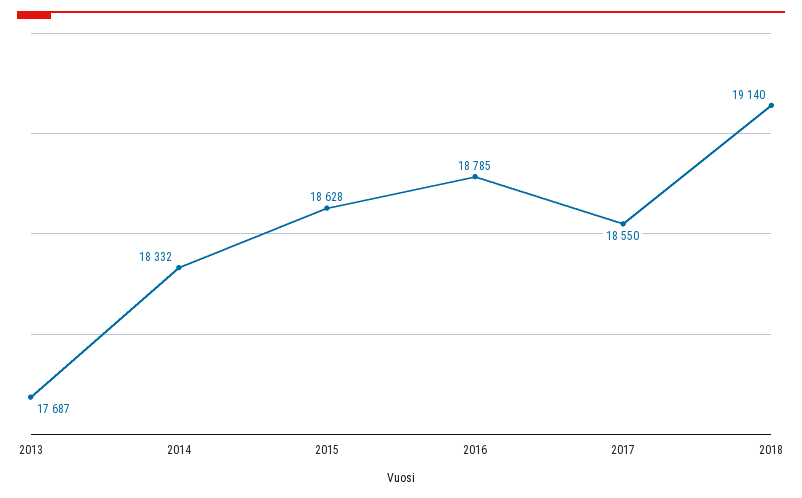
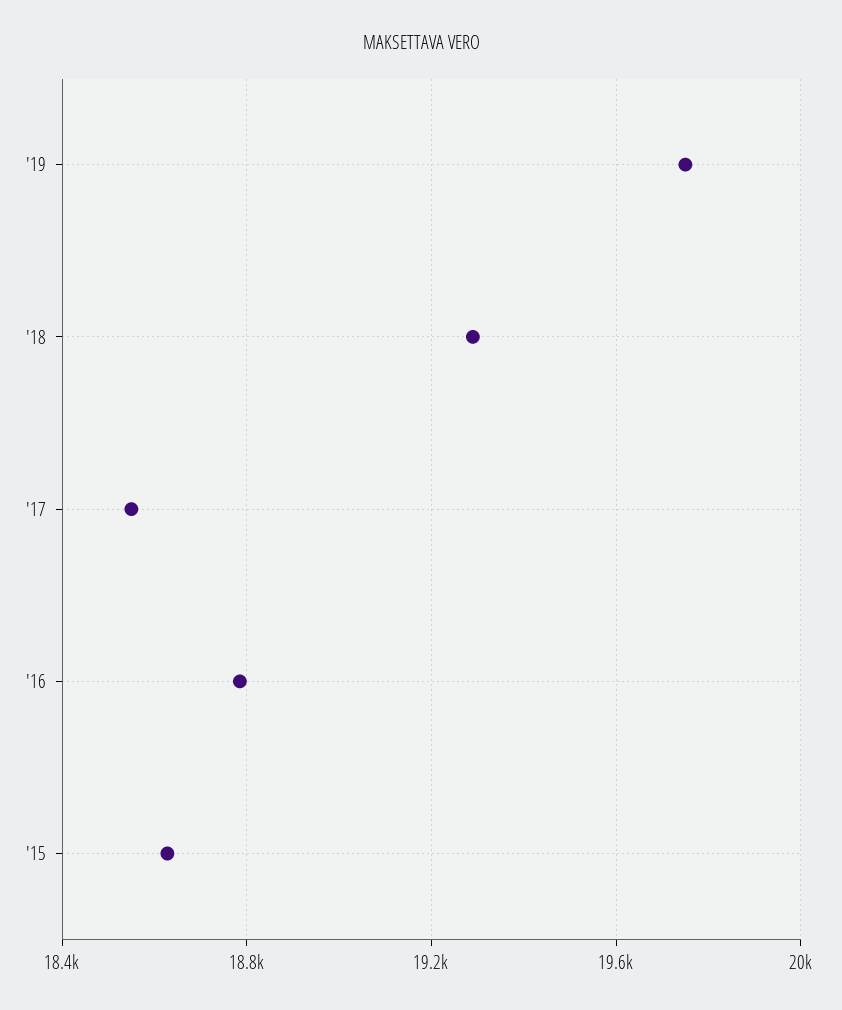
2013: 17687 -> none
2014: 18332 -> none
2018: 19140 -> 19300
'19: none -> 19750

